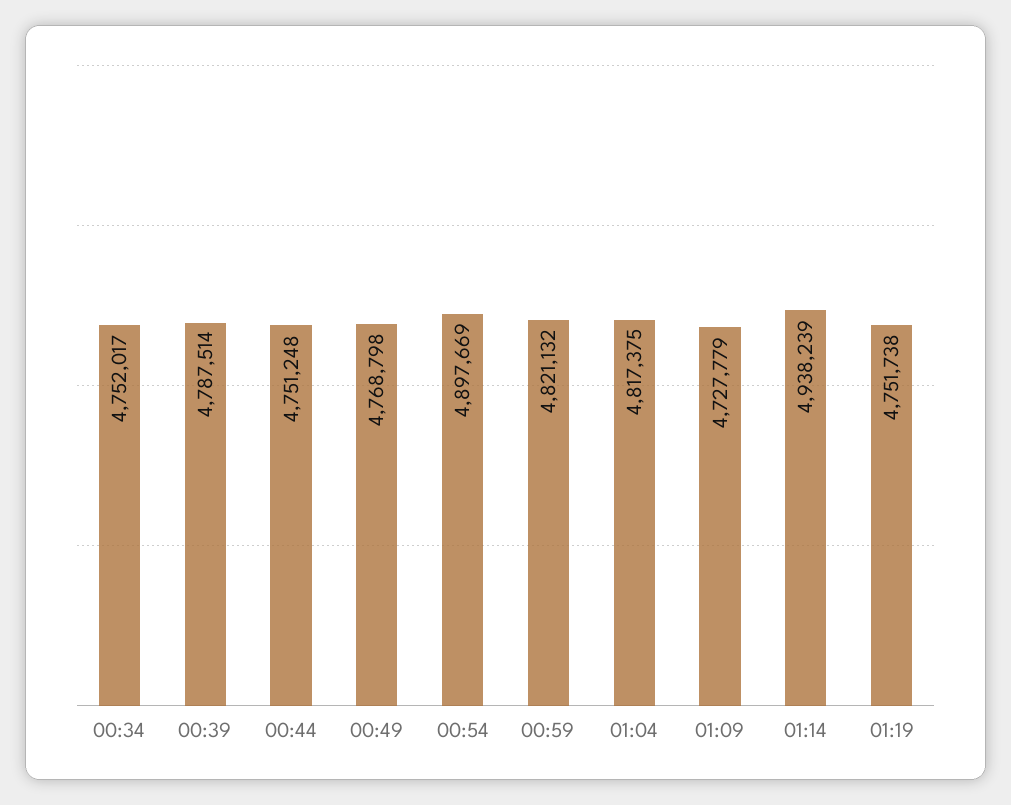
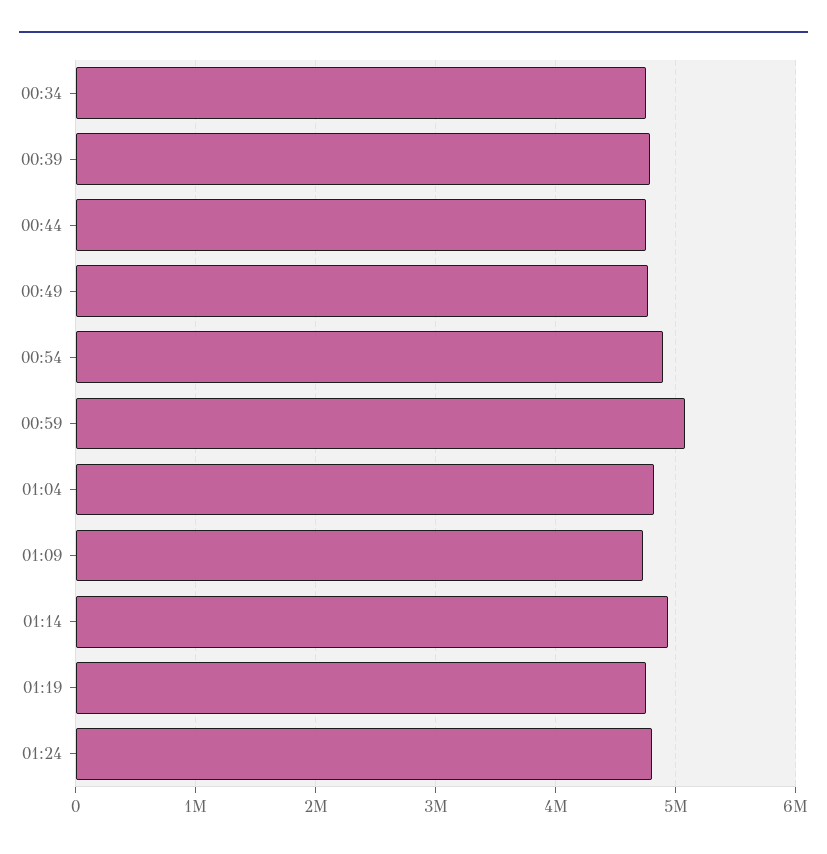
00:59: 4821132 -> 5100000
01:24: none -> 4800000

